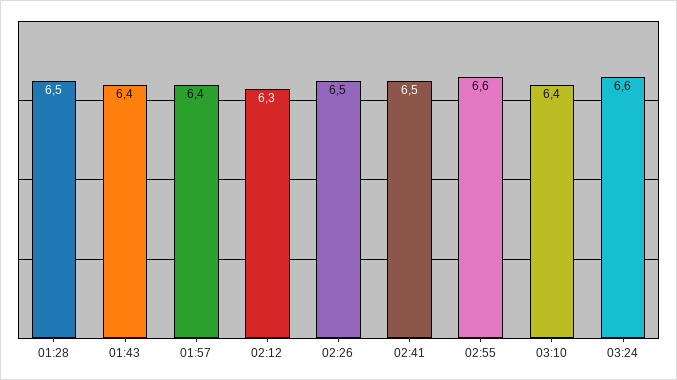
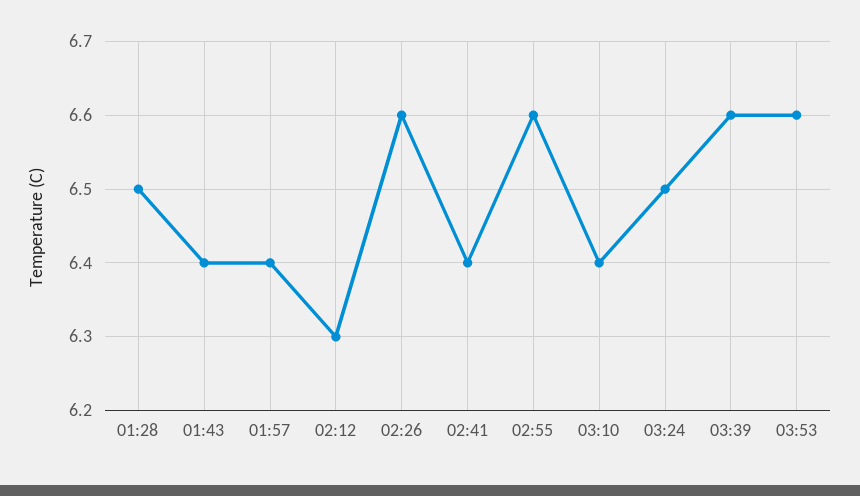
02:26: 6.5 -> 6.6
02:41: 6.5 -> 6.4
03:24: 6.6 -> 6.5
03:39: none -> 6.6
03:53: none -> 6.6

